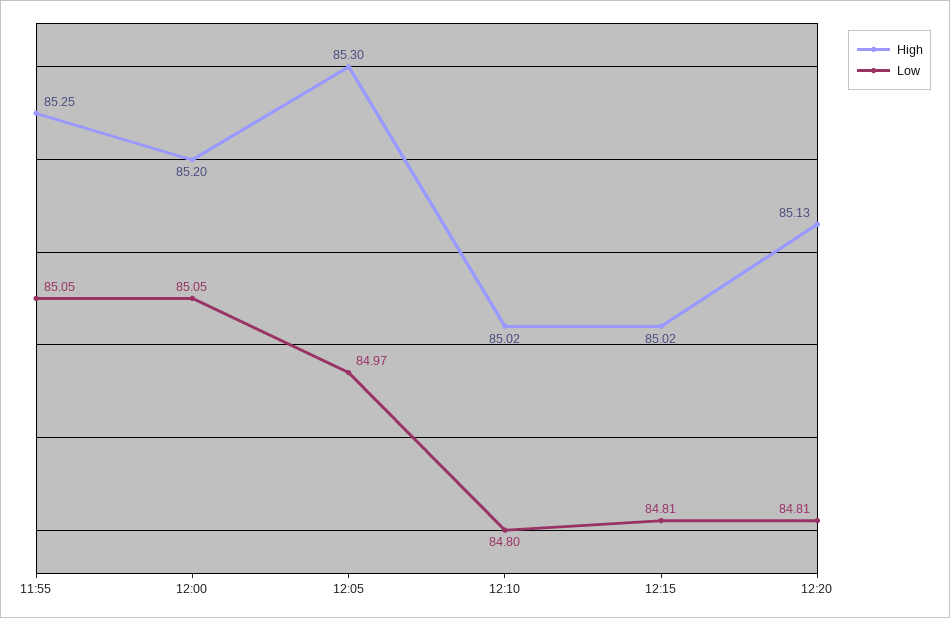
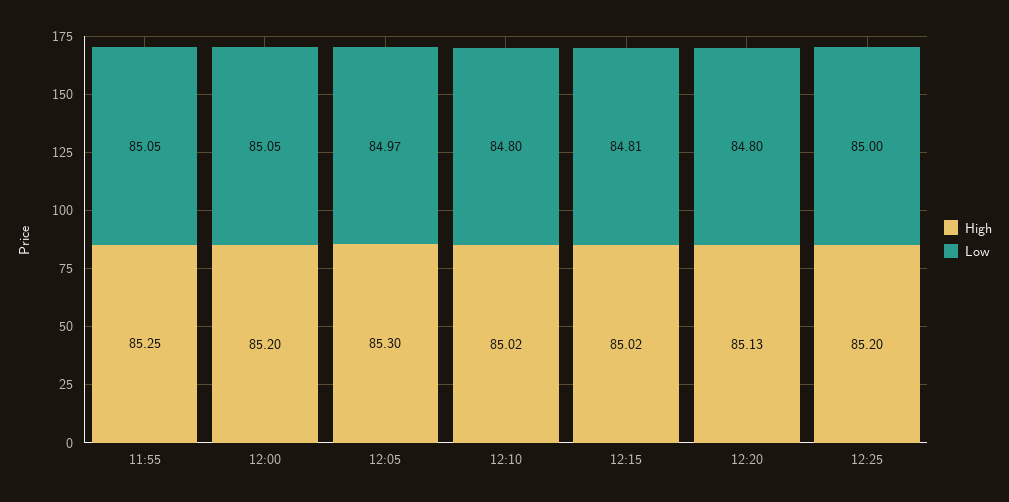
Low, 12:20: 84.81 -> 84.8
High, 12:25: none -> 85.2
Low, 12:25: none -> 85

